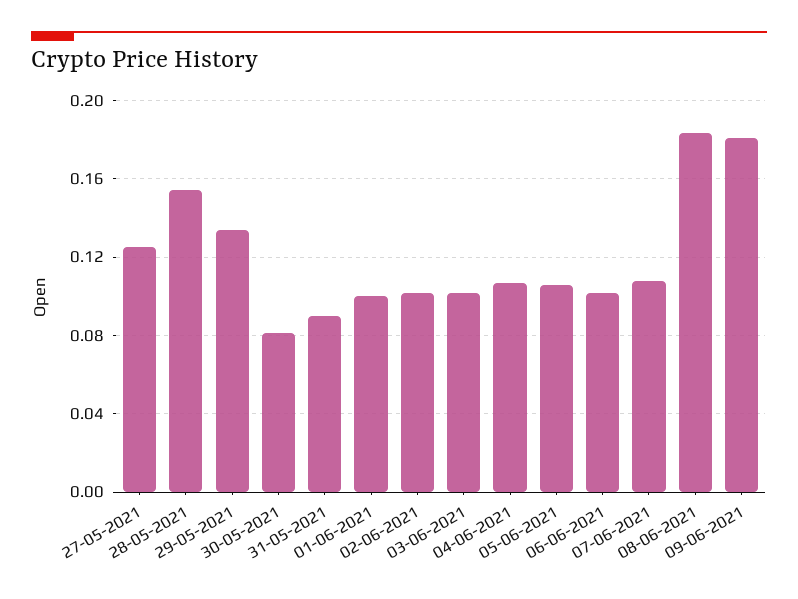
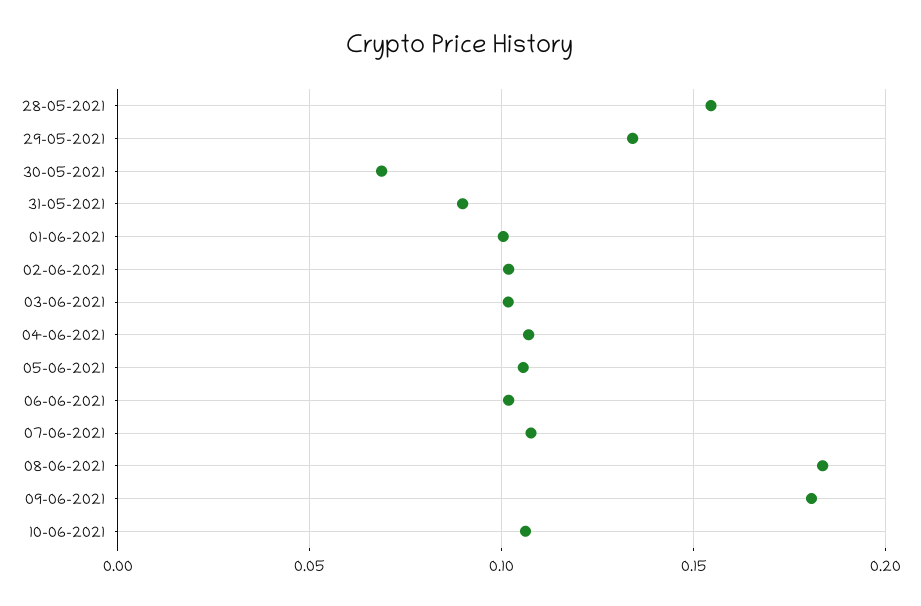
27-05-2021: 0.125 -> none
30-05-2021: 0.08 -> 0.07
10-06-2021: none -> 0.105

